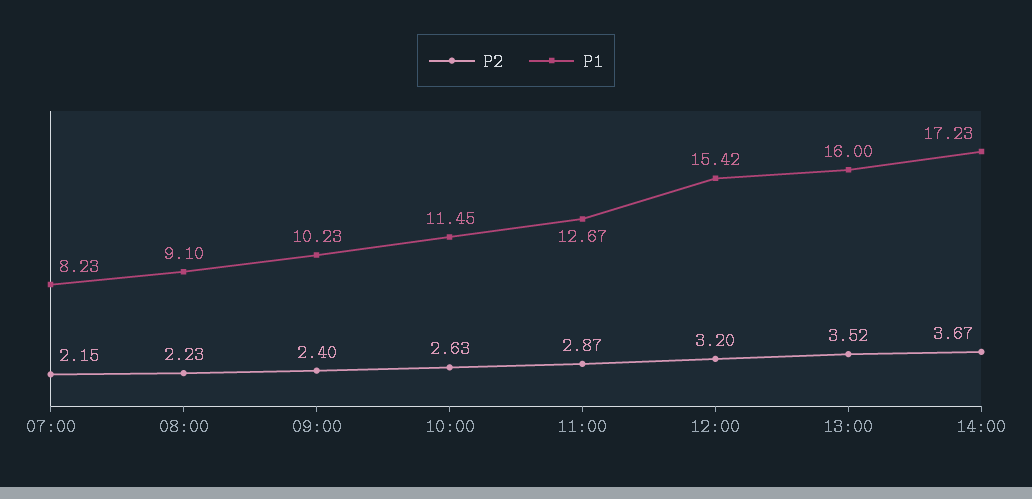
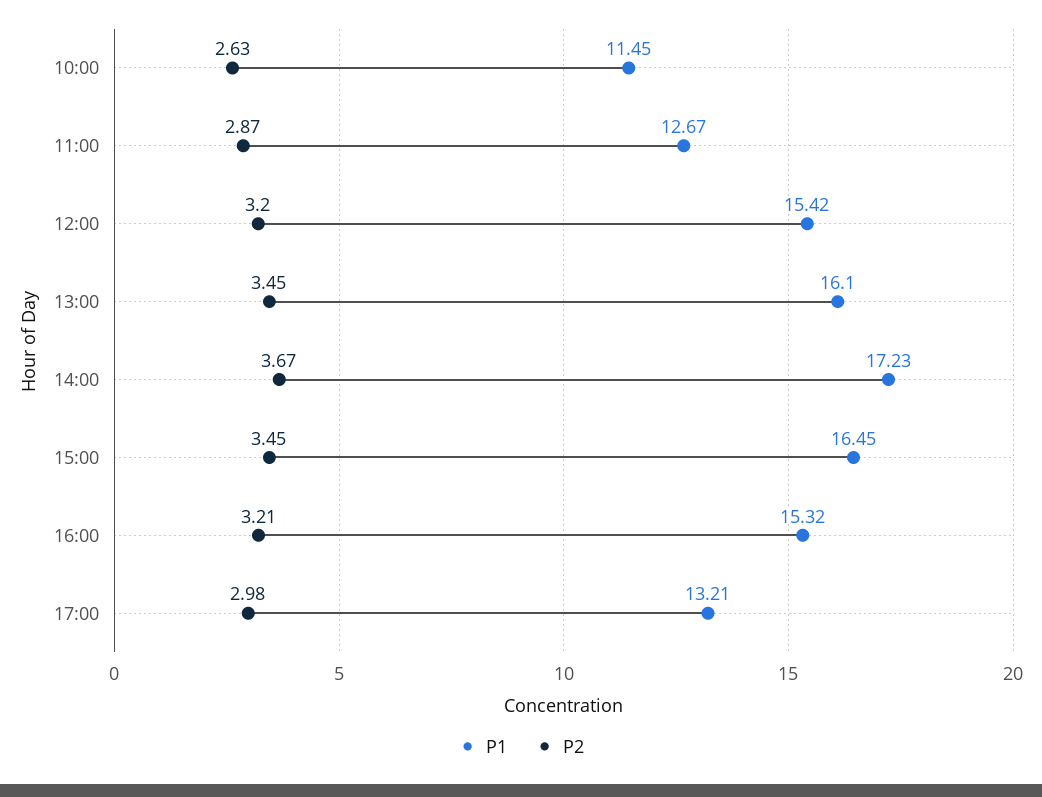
P2, 07:00: 2.15 -> none
P1, 07:00: 8.23 -> none
P2, 08:00: 2.23 -> none
P1, 08:00: 9.1 -> none
P2, 09:00: 2.4 -> none
P1, 09:00: 10.23 -> none
P2, 13:00: 3.52 -> 3.45
P1, 13:00: 16 -> 16.1
P1, 15:00: none -> 16.45
P2, 15:00: none -> 3.45
P1, 16:00: none -> 15.32
P2, 16:00: none -> 3.21
P1, 17:00: none -> 13.21
P2, 17:00: none -> 2.98

